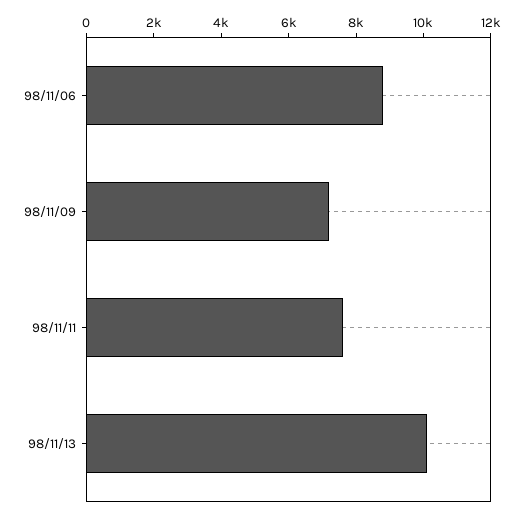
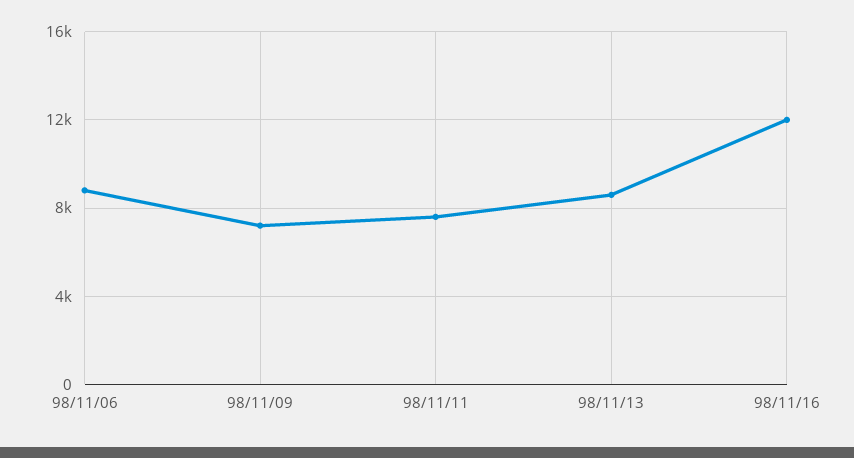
98/11/13: 10000 -> 8500
98/11/16: none -> 12000

